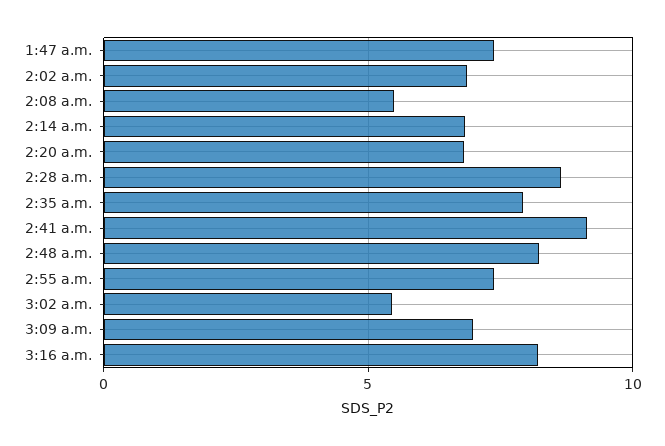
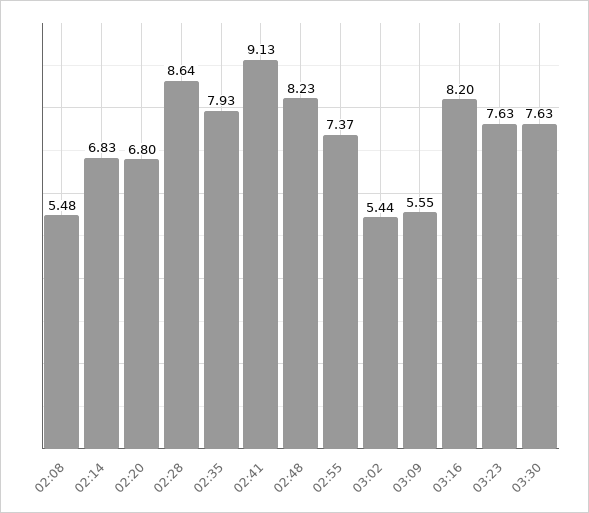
1:47 a.m.: 7.5 -> none
2:02 a.m.: 7 -> none
3:09 a.m.: 7 -> 5.55
03:23: none -> 7.63
03:30: none -> 7.63

